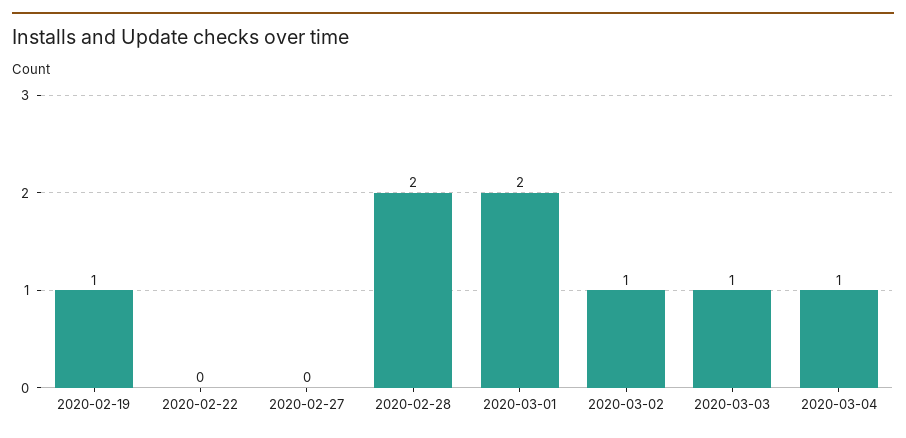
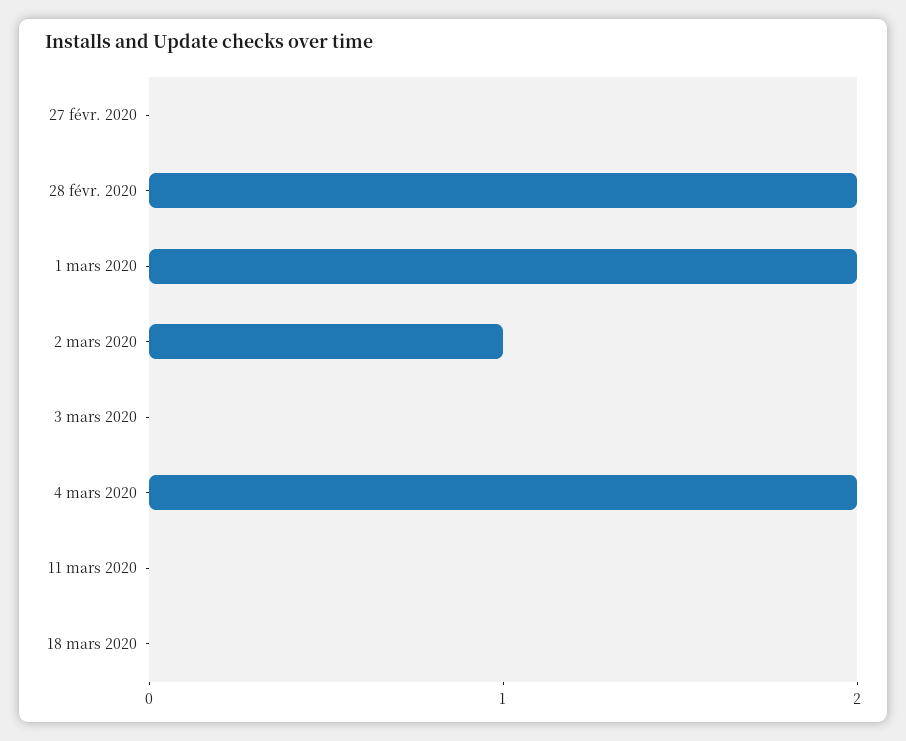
2020-02-19: 1 -> none
2020-02-22: 0 -> none
2020-03-03: 1 -> 0
2020-03-04: 1 -> 2
11 mars 2020: none -> 0
18 mars 2020: none -> 0

